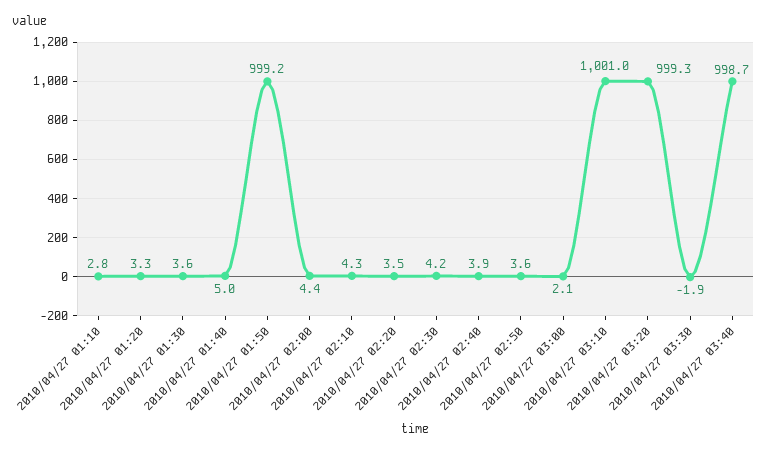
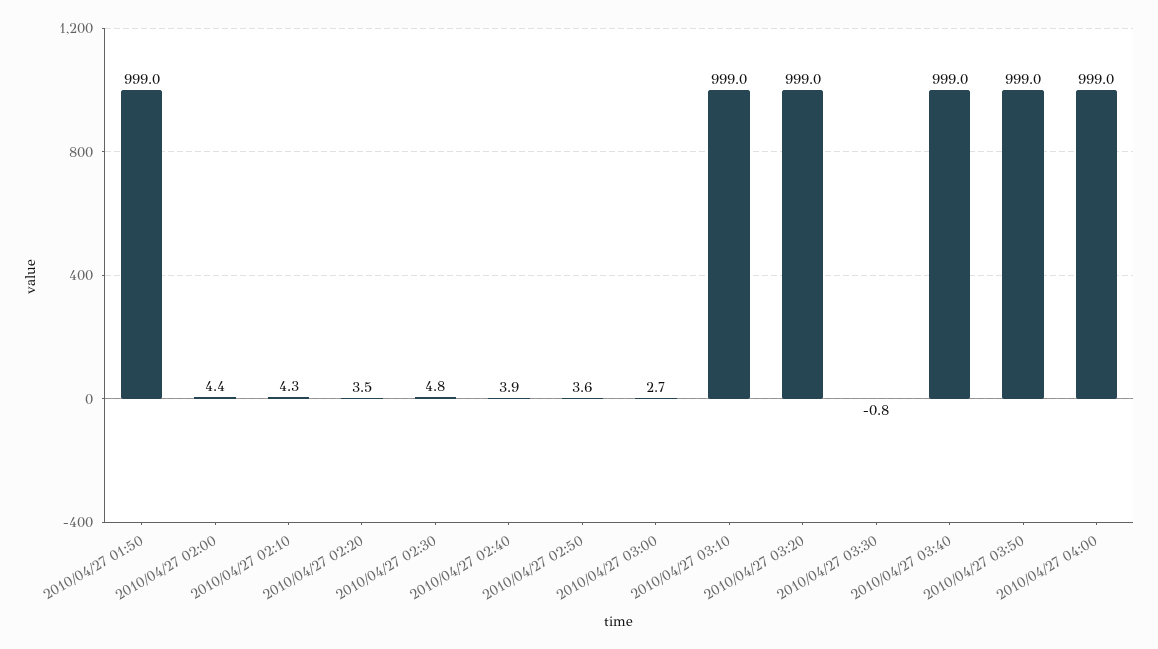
2010/04/27 01:10: 2.8 -> none
2010/04/27 01:20: 3.3 -> none
2010/04/27 01:30: 3.6 -> none
2010/04/27 01:40: 5 -> none
2010/04/27 01:50: 999.2 -> 999
2010/04/27 02:30: 4.2 -> 4.8
2010/04/27 03:00: 2.1 -> 2.7
2010/04/27 03:10: 1001 -> 999
2010/04/27 03:20: 999.3 -> 999
2010/04/27 03:30: -1.9 -> -0.8
2010/04/27 03:40: 998.7 -> 999
2010/04/27 03:50: none -> 999
2010/04/27 04:00: none -> 999

